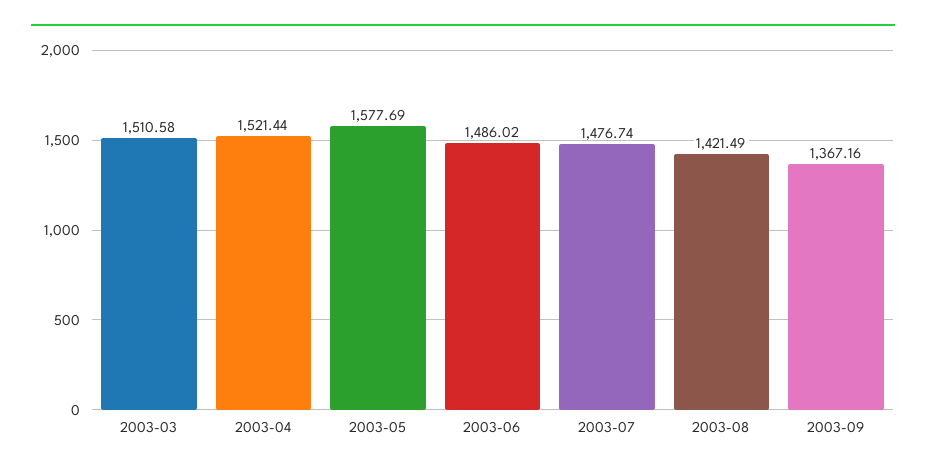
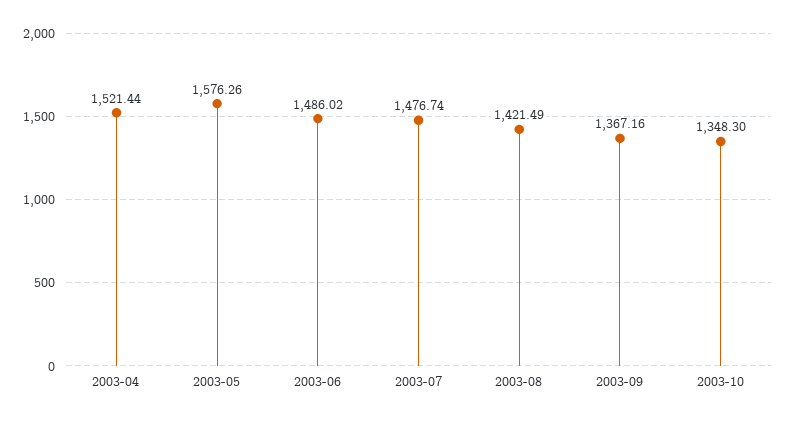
2003-03: 1510.58 -> none
2003-05: 1577.69 -> 1576.26
2003-10: none -> 1348.3

